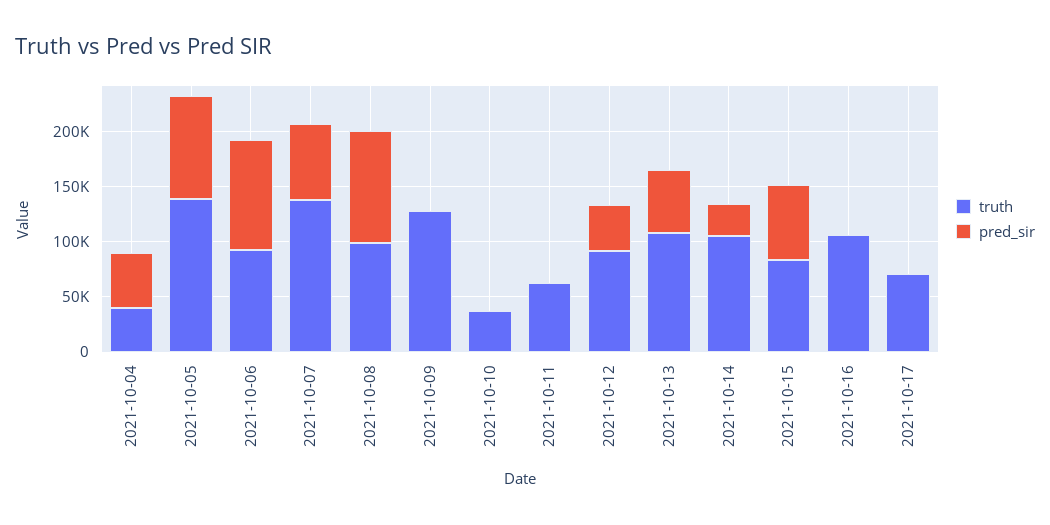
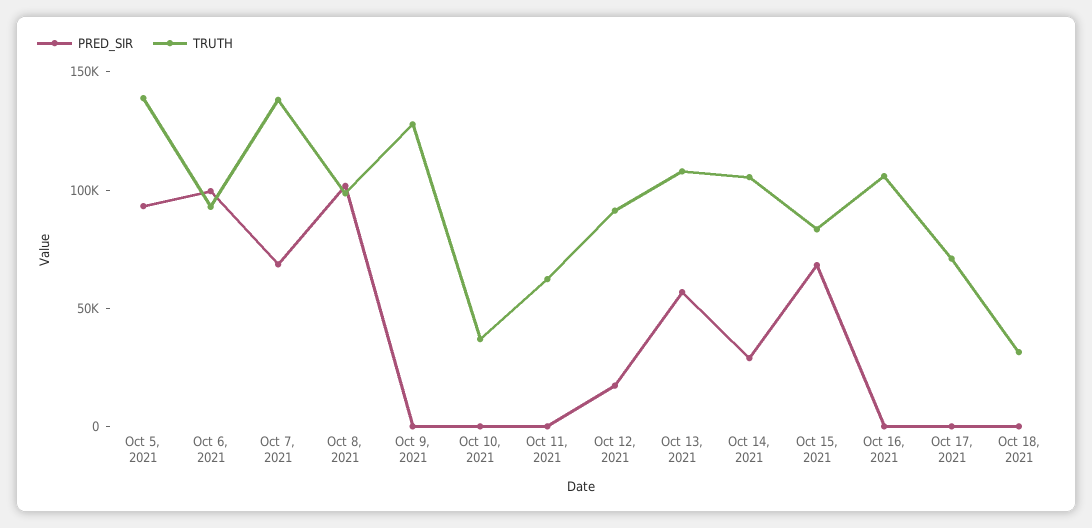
truth, 2021-10-04: 40000 -> none
pred_sir, 2021-10-04: 50000 -> none
pred_sir, 2021-10-12: 40000 -> 20000
pred_sir, Oct 18, 2021: none -> 0
truth, Oct 18, 2021: none -> 30000

